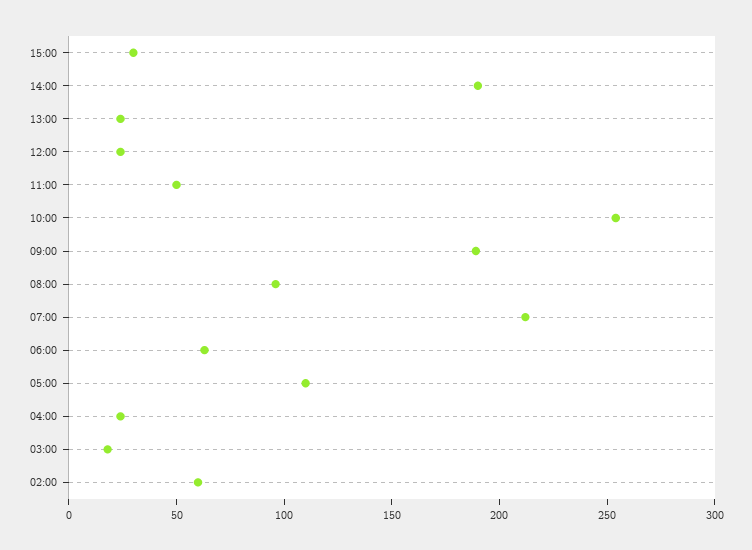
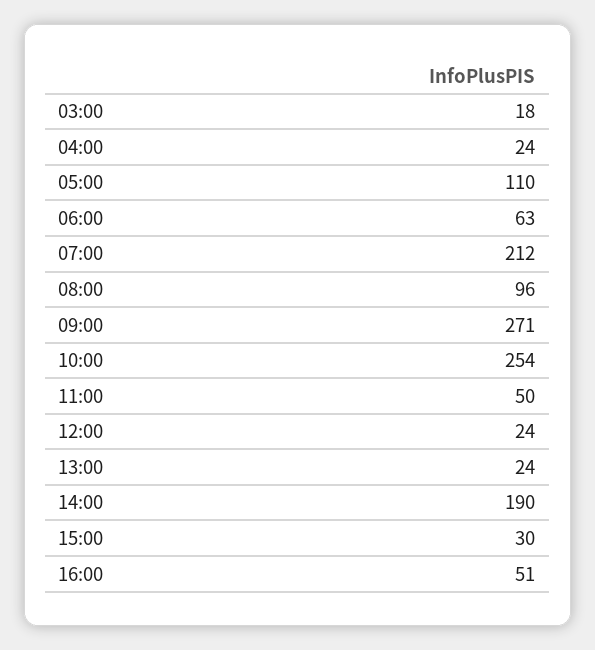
09:00: 190 -> 271
02:00: 60 -> none
16:00: none -> 51

